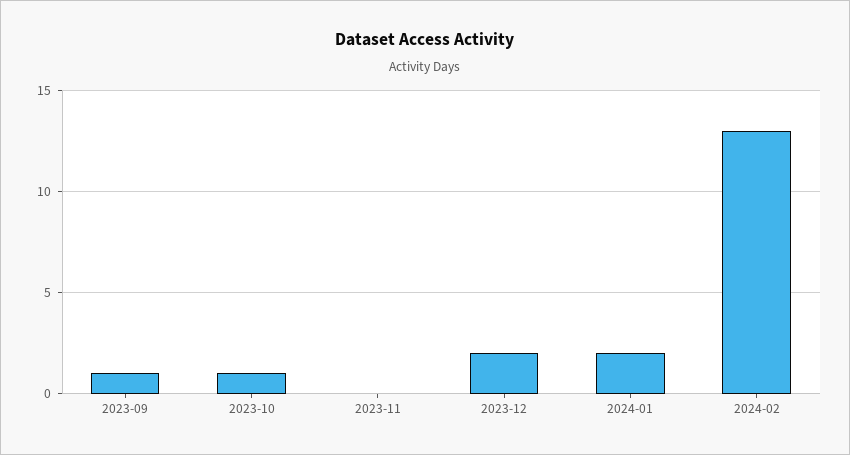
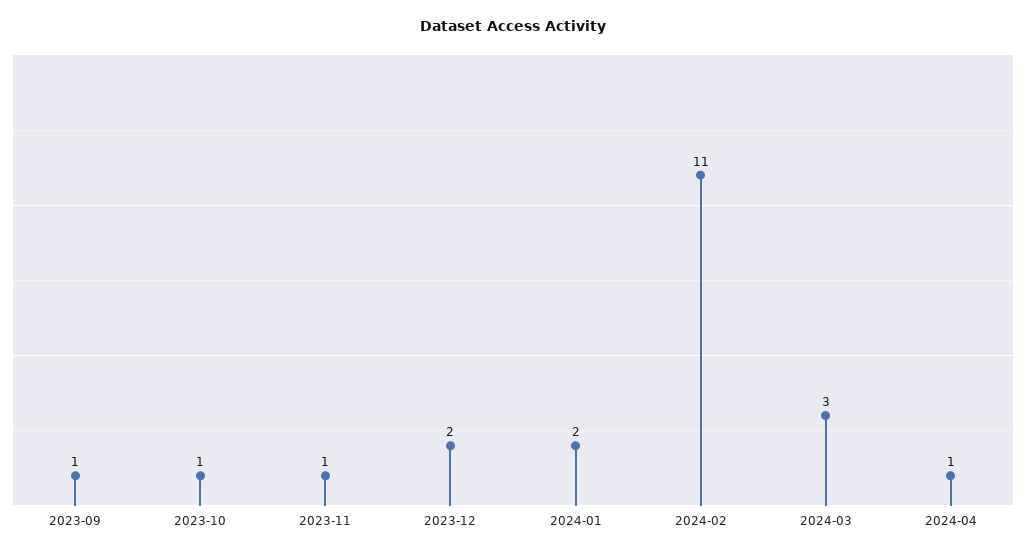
2023-11: 0 -> 1
2024-02: 13 -> 11
2024-03: none -> 3
2024-04: none -> 1

